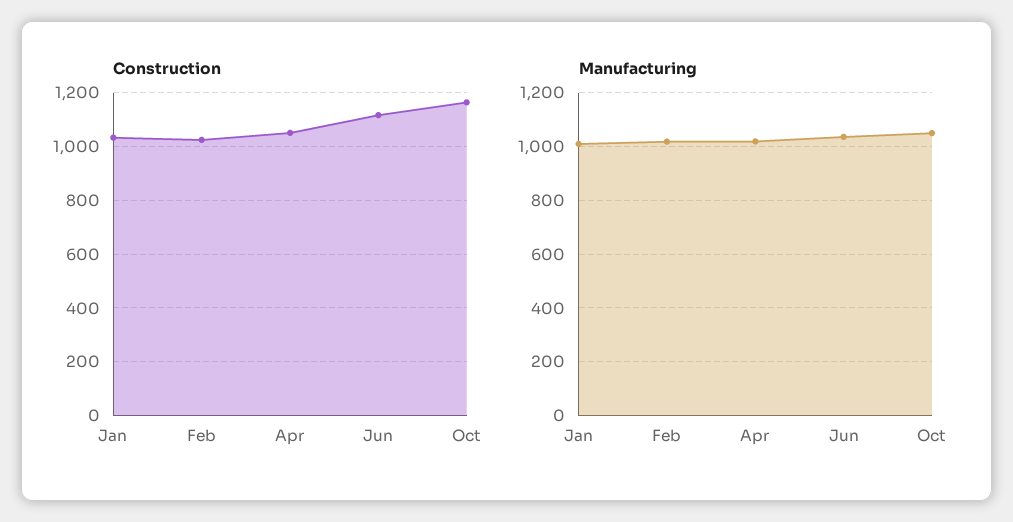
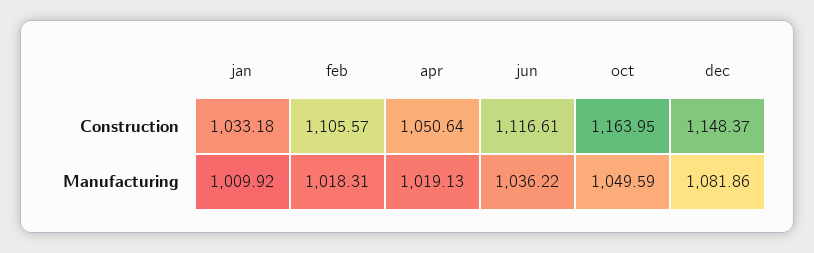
Construction, Feb: 1025 -> 1105.57
Construction, dec: none -> 1148.37
Manufacturing, dec: none -> 1081.86

